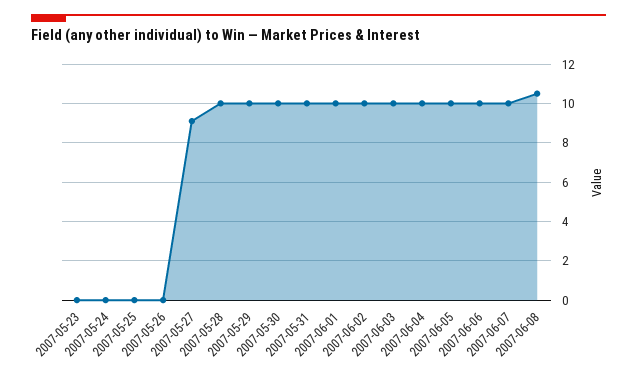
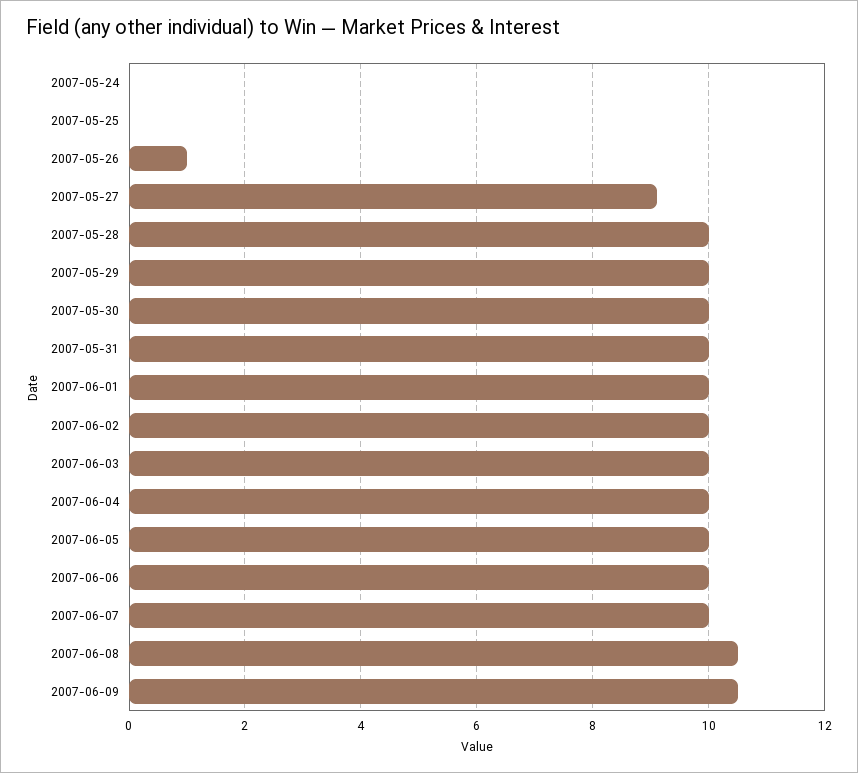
2007-05-23: 0 -> none
2007-05-26: 0 -> 1
2007-06-09: none -> 10.5

